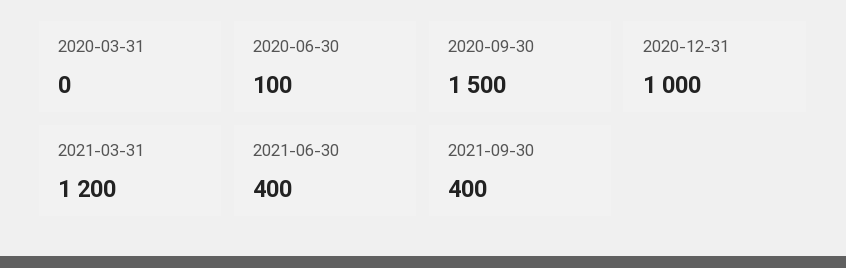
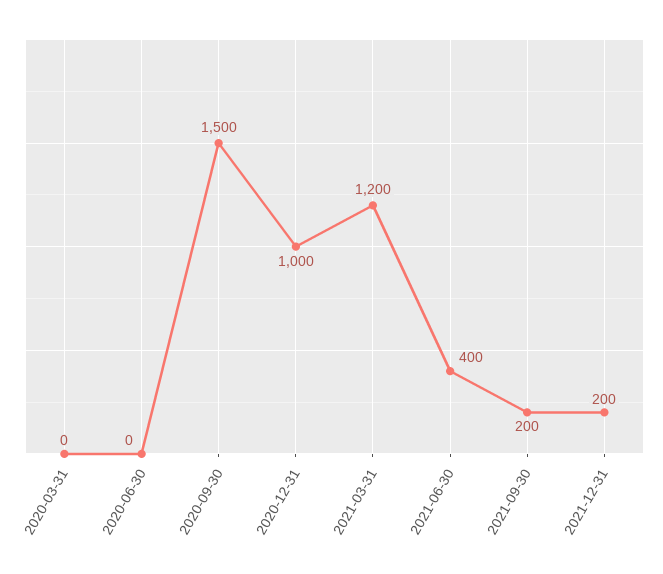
2020-06-30: 100 -> 0
2021-09-30: 400 -> 200
2021-12-31: none -> 200

